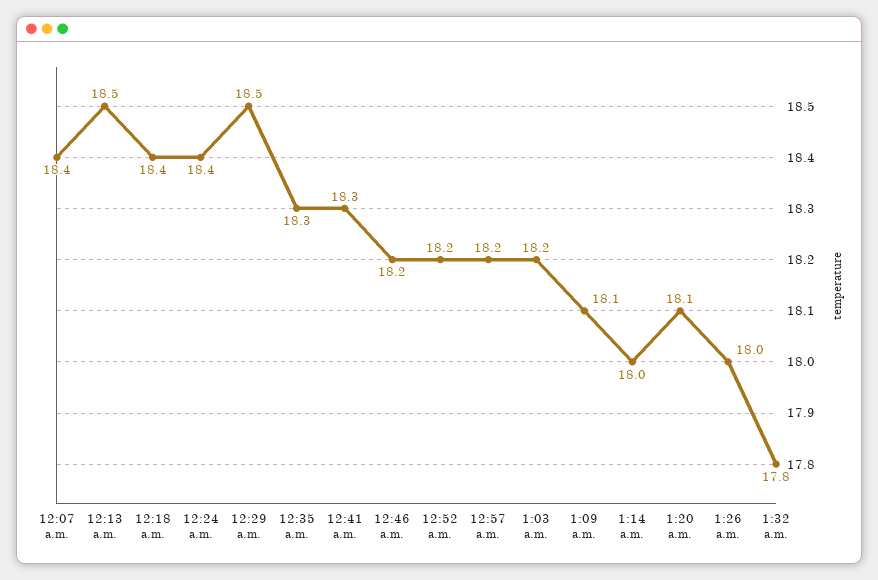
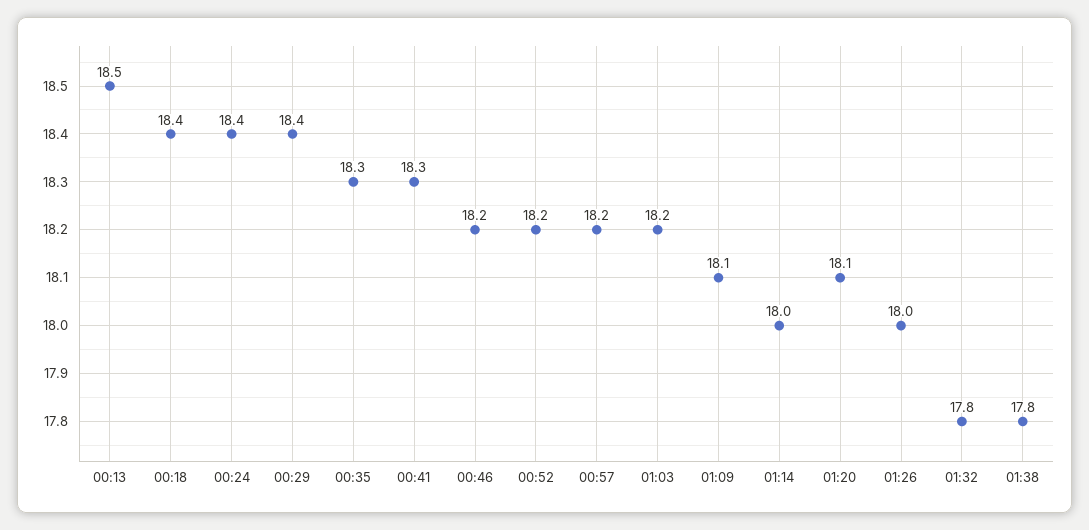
12:07 a.m.: 18.4 -> none
12:29 a.m.: 18.5 -> 18.4
01:38: none -> 17.8

